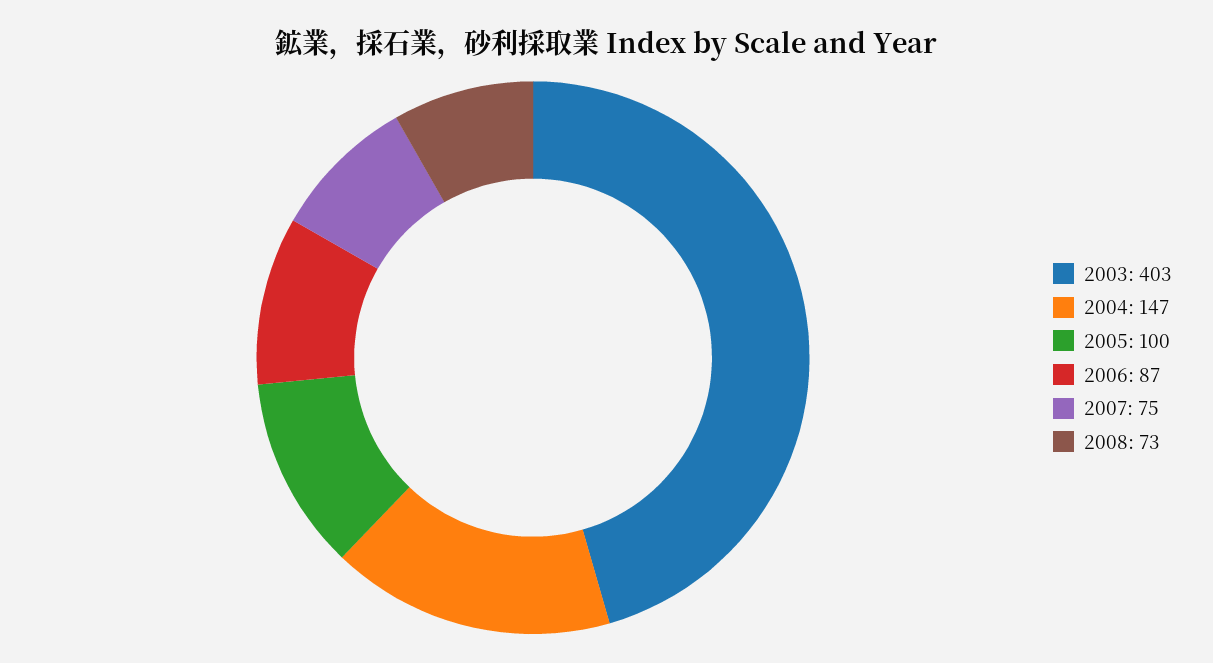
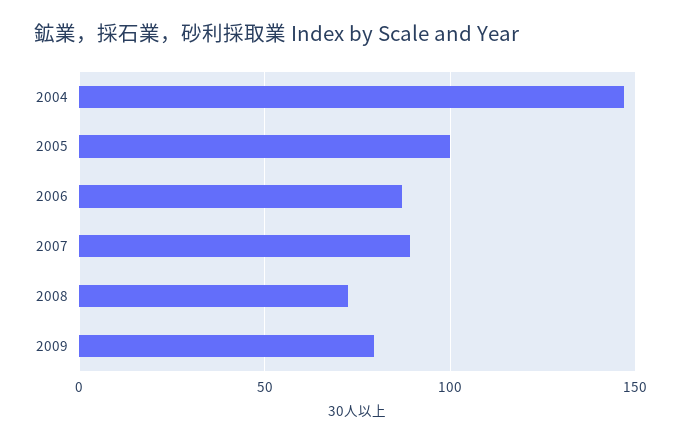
2003: 403 -> none
2007: 75 -> 90
2009: none -> 80

